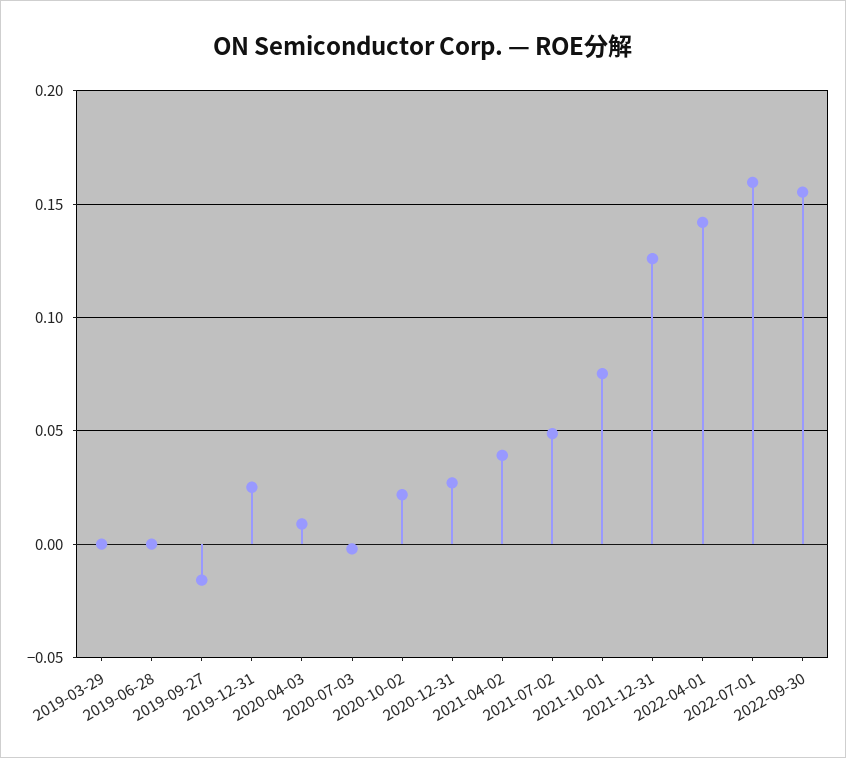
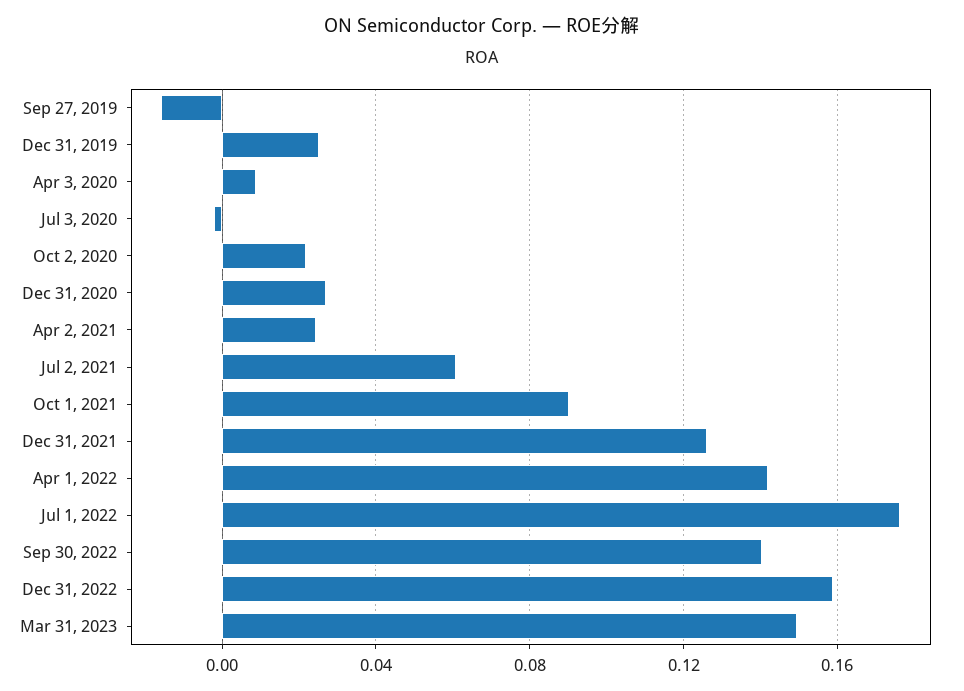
2019-03-29: 0 -> none
2019-06-28: 0 -> none
2021-04-02: 0.04 -> 0.025
2021-07-02: 0.05 -> 0.06
2021-10-01: 0.075 -> 0.09
2022-07-01: 0.16 -> 0.175
2022-09-30: 0.155 -> 0.14
Dec 31, 2022: none -> 0.16
Mar 31, 2023: none -> 0.15

